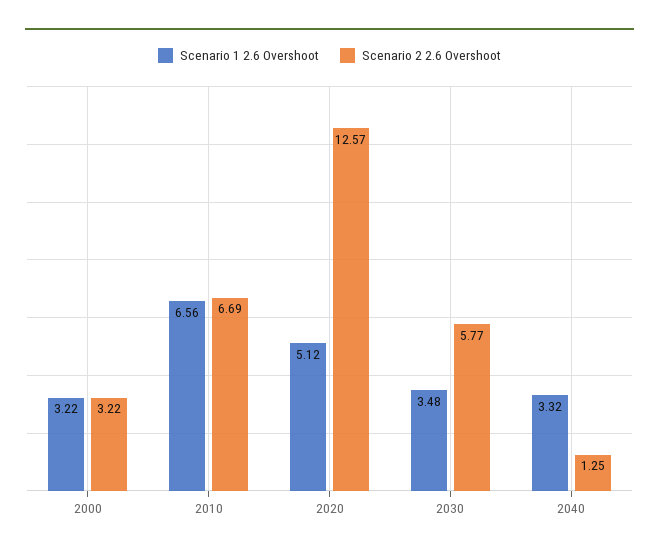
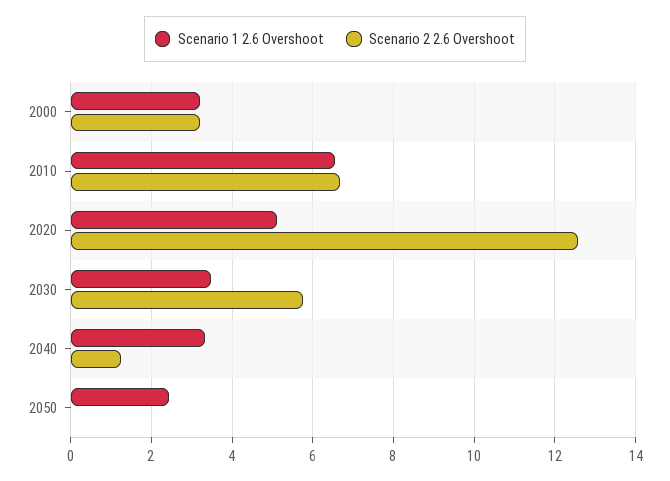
Scenario 1 2.6 Overshoot, 2050: none -> 2.4
Scenario 2 2.6 Overshoot, 2050: none -> 0

